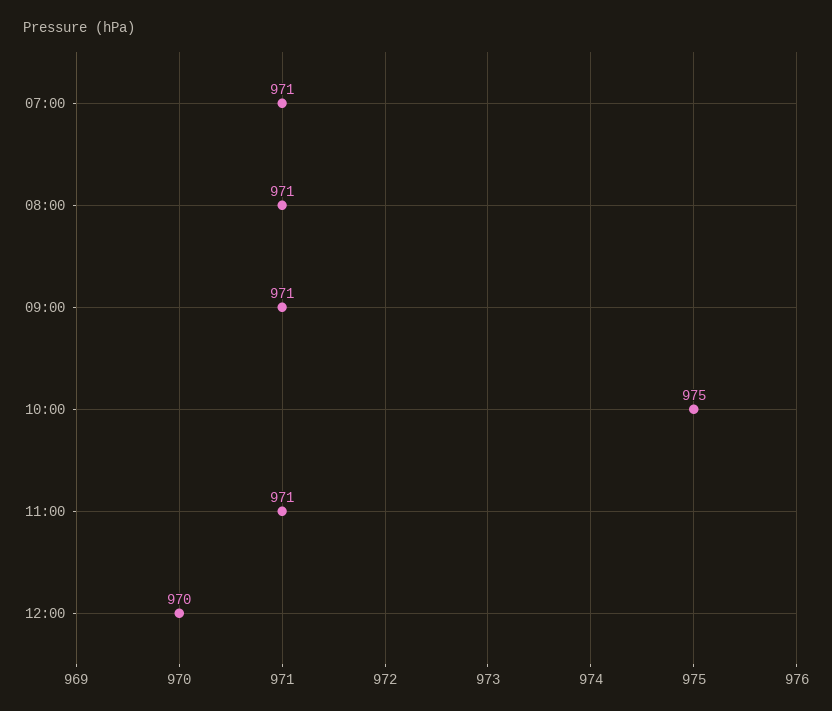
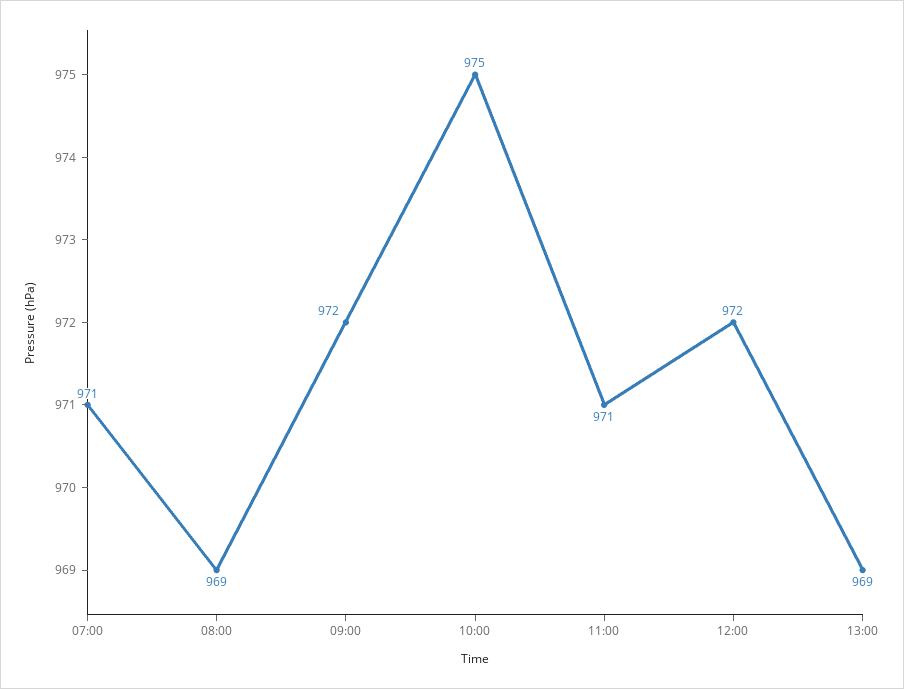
08:00: 971 -> 969
09:00: 971 -> 972
12:00: 970 -> 972
13:00: none -> 969

